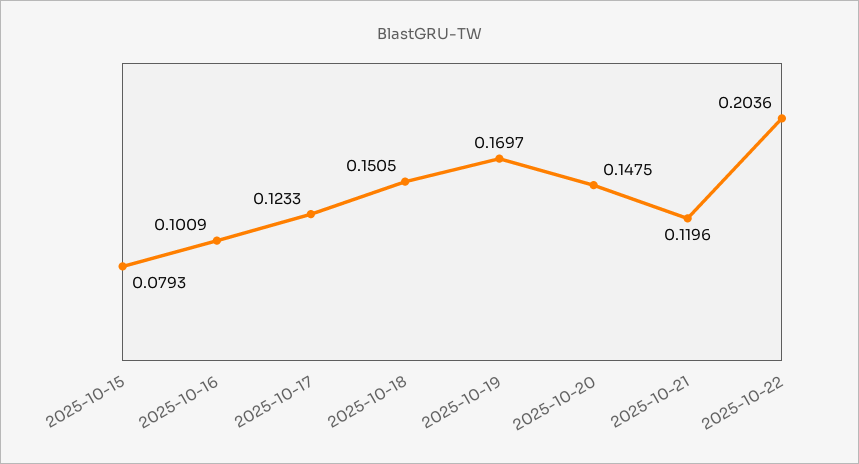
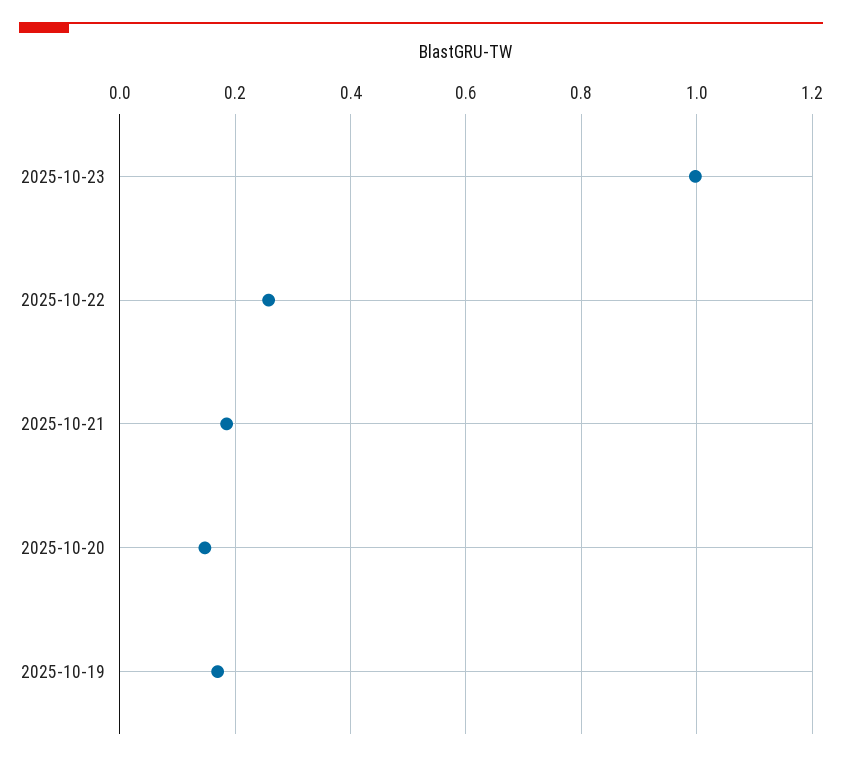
2025-10-15: 0.0793 -> none
2025-10-16: 0.1009 -> none
2025-10-17: 0.1233 -> none
2025-10-18: 0.1505 -> none
2025-10-21: 0.1196 -> 0.18
2025-10-22: 0.2036 -> 0.26
2025-10-23: none -> 1

